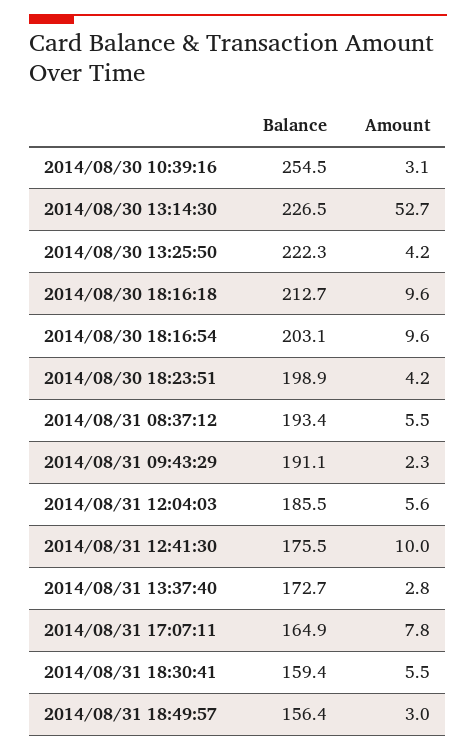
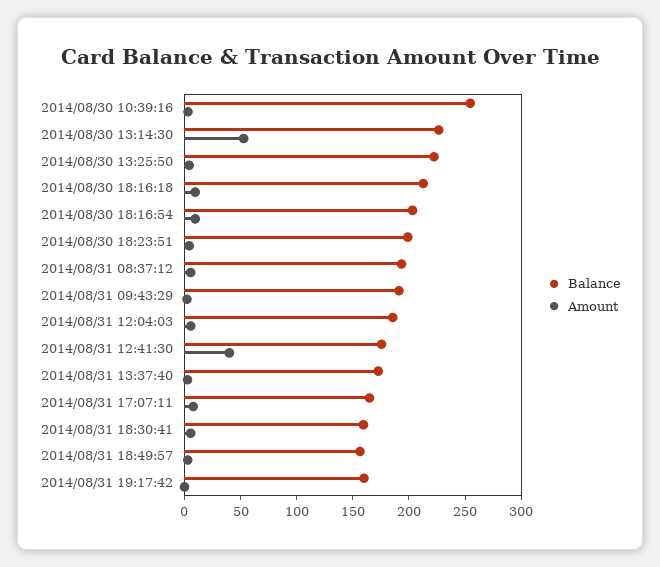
Amount, 2014/08/31 12:41:30: 10 -> 40
Balance, 2014/08/31 19:17:42: none -> 160
Amount, 2014/08/31 19:17:42: none -> 0

